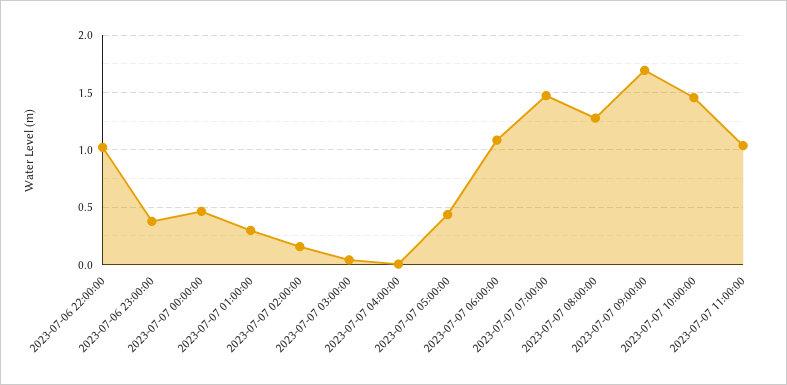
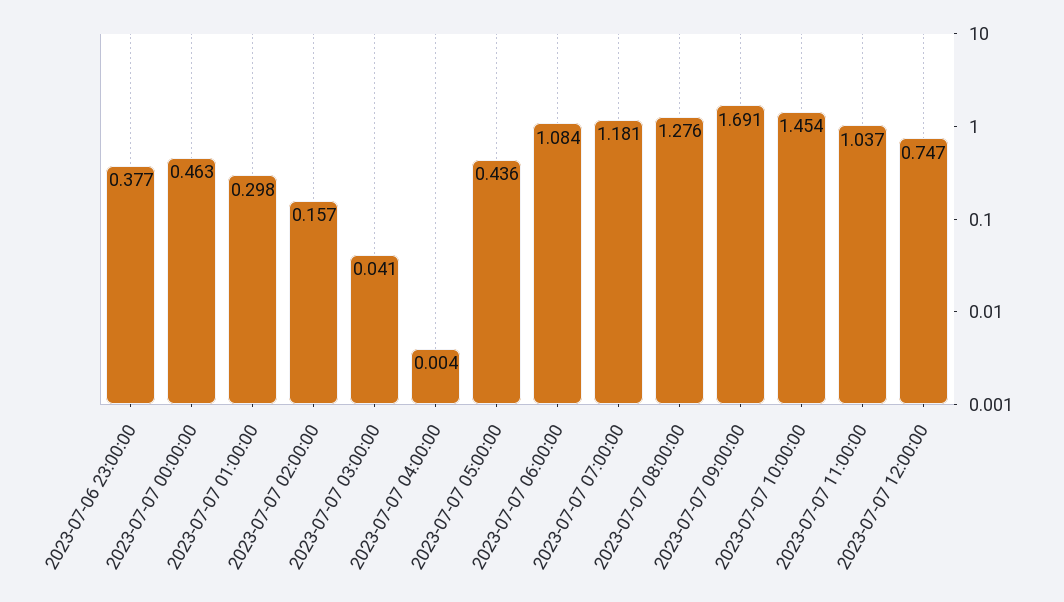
2023-07-06 22:00:00: 1 -> none
2023-07-07 07:00:00: 1.5 -> 1.181
2023-07-07 12:00:00: none -> 0.747

